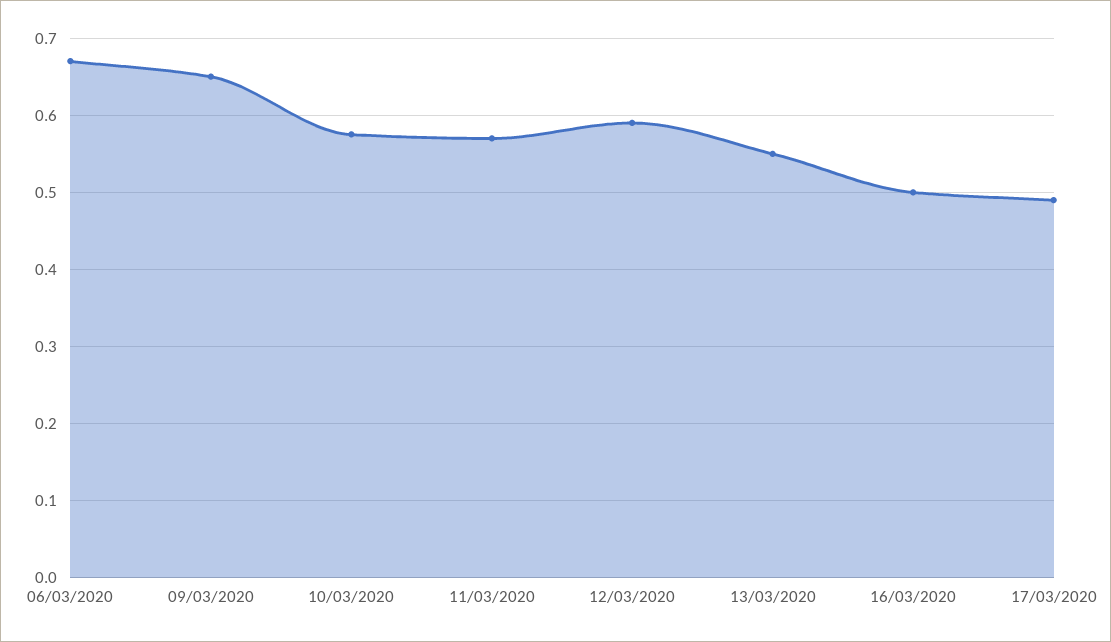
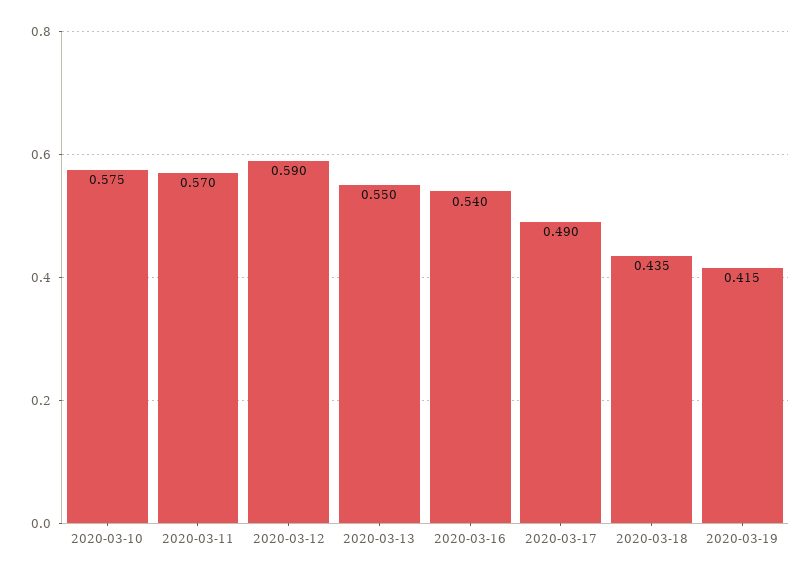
06/03/2020: 0.67 -> none
09/03/2020: 0.65 -> none
16/03/2020: 0.5 -> 0.54
2020-03-18: none -> 0.435
2020-03-19: none -> 0.415

